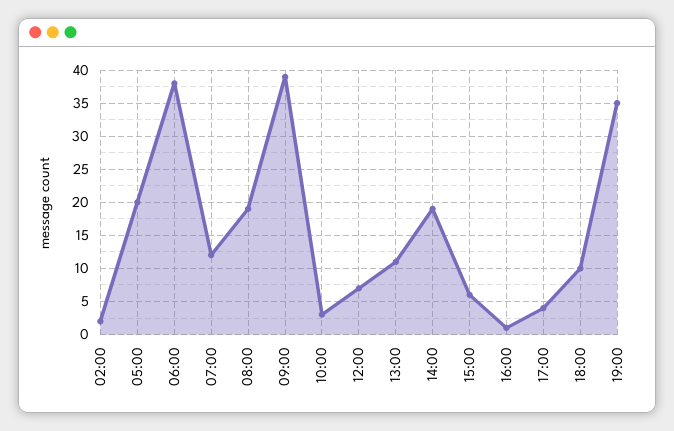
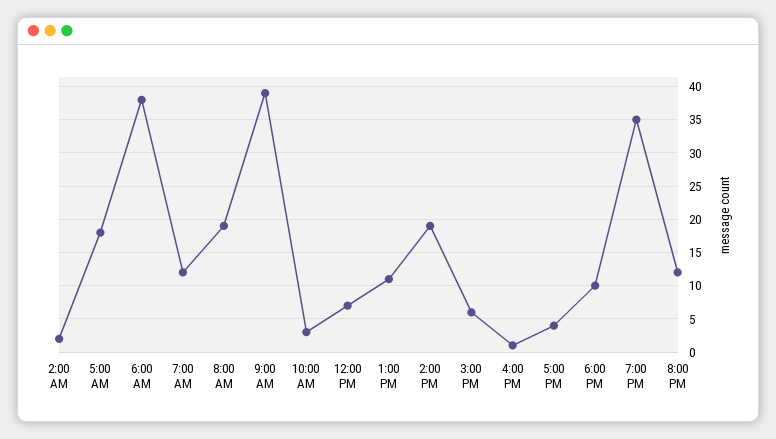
05:00: 20 -> 18
8:00 PM: none -> 12

